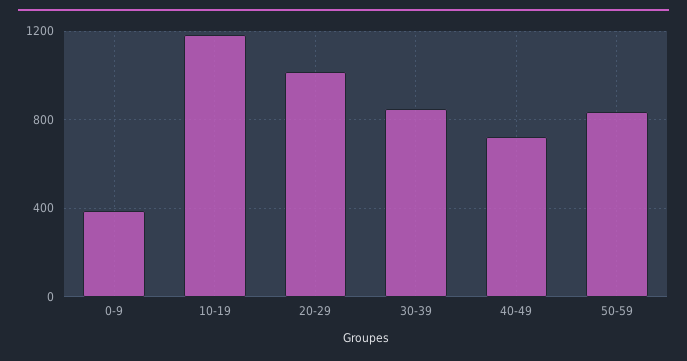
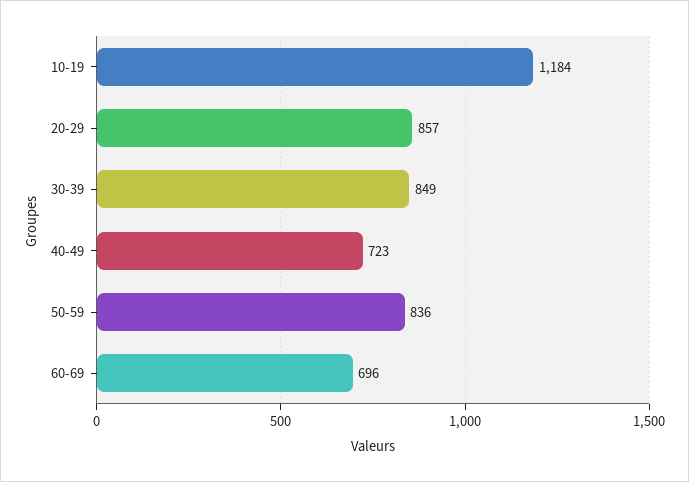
0-9: 400 -> none
20-29: 1000 -> 857
60-69: none -> 696

